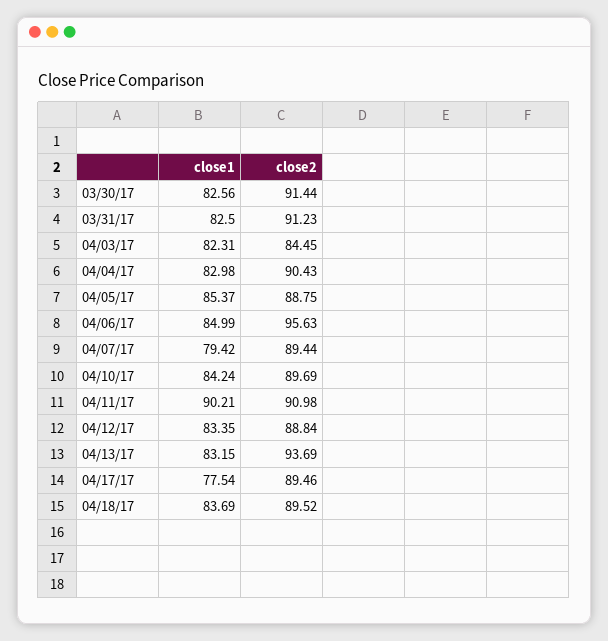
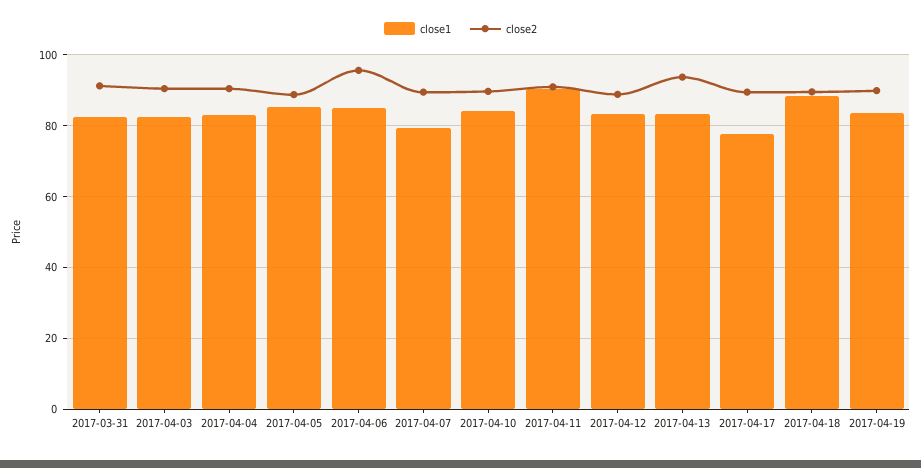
close1, 03/30/17: 82.56 -> none
close2, 03/30/17: 91.44 -> none
close2, 04/03/17: 84.45 -> 90
close1, 04/18/17: 83.69 -> 88
close1, 2017-04-19: none -> 84
close2, 2017-04-19: none -> 90

